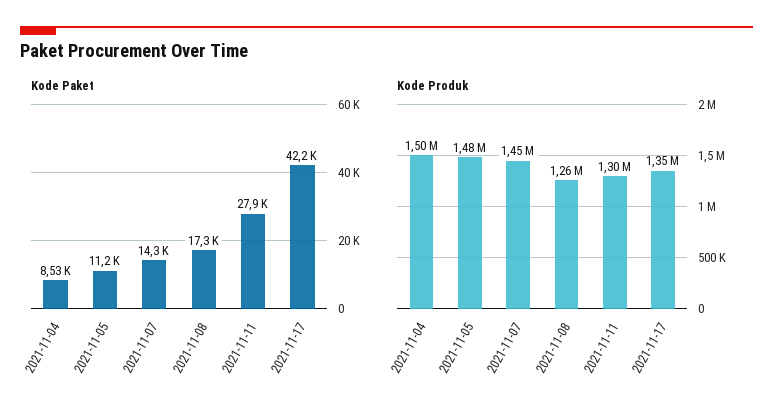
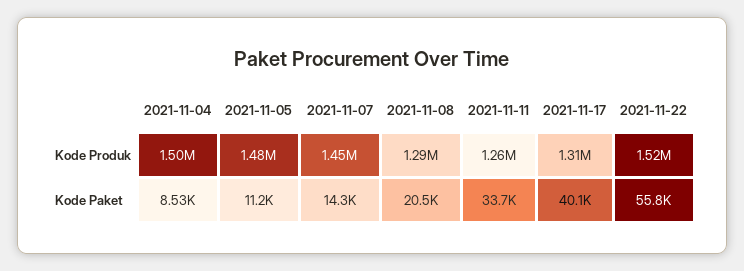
Kode Paket, 2021-11-08: 17300 -> 20500
Kode Paket, 2021-11-11: 27900 -> 33700
Kode Paket, 2021-11-17: 42200 -> 40100
Kode Produk, 2021-11-08: 1260000 -> 1290000
Kode Produk, 2021-11-11: 1300000 -> 1260000
Kode Produk, 2021-11-17: 1350000 -> 1310000
Kode Produk, 2021-11-22: none -> 1520000
Kode Paket, 2021-11-22: none -> 55800

